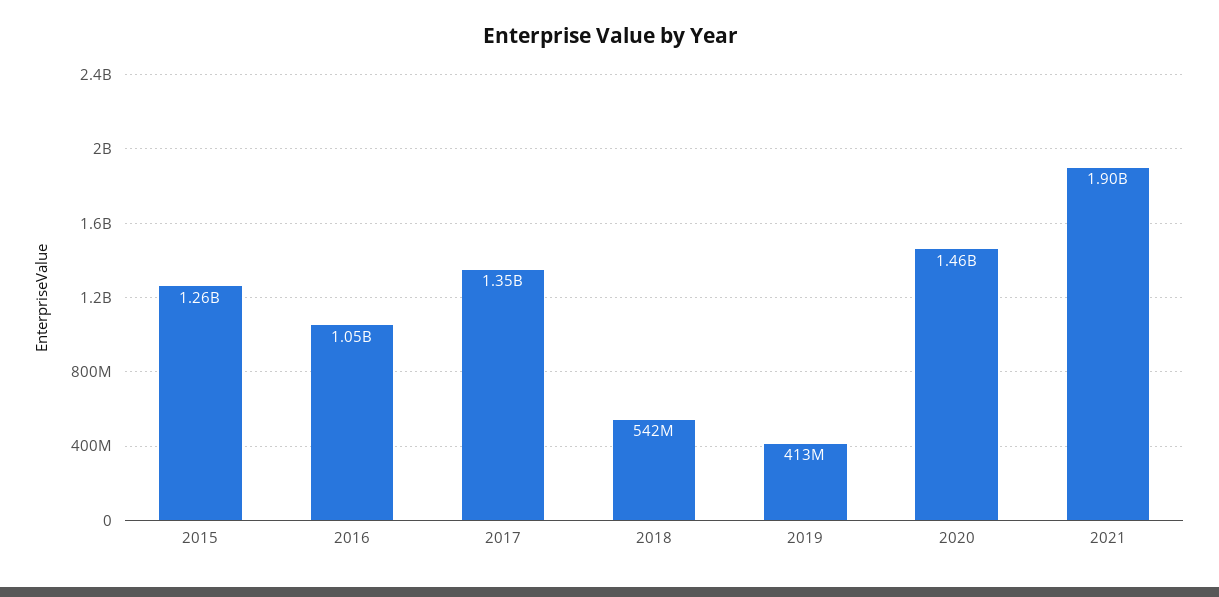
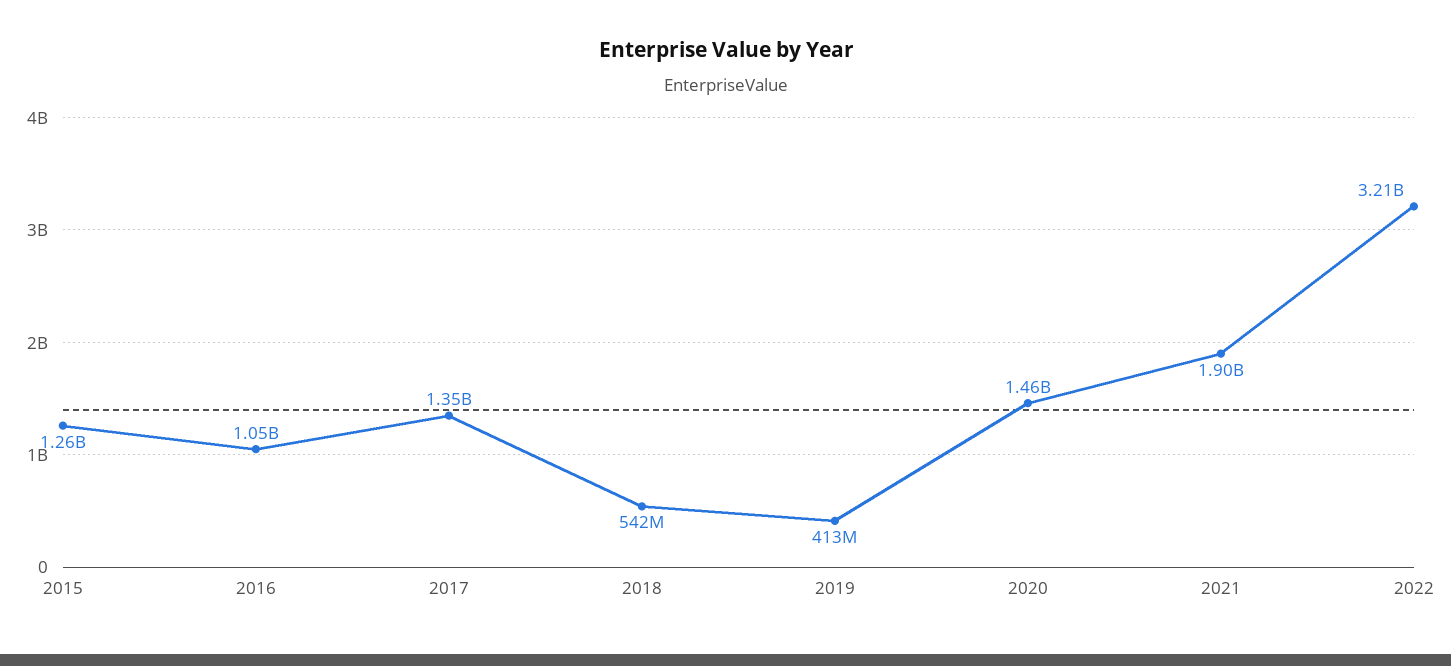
2022: none -> 3210000000

